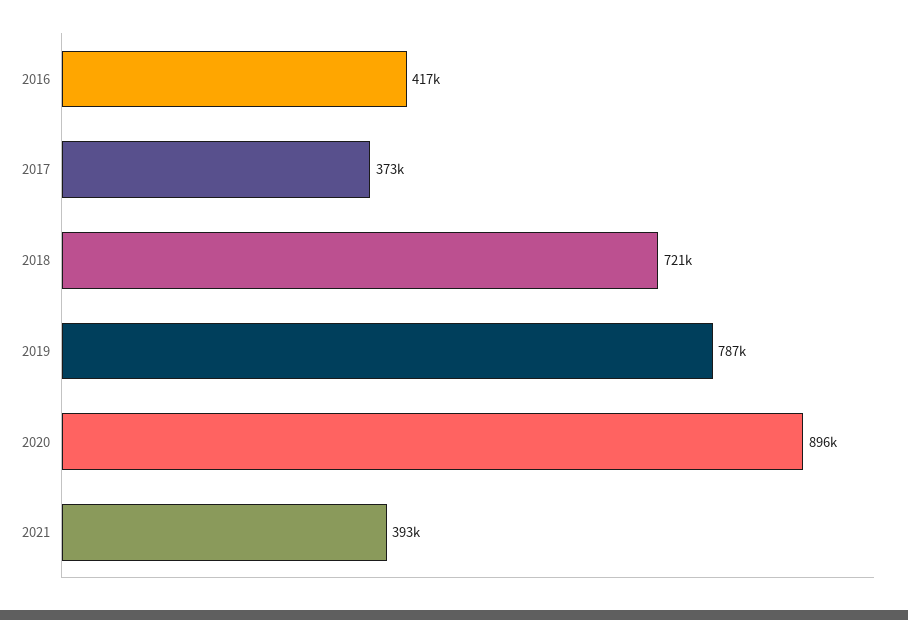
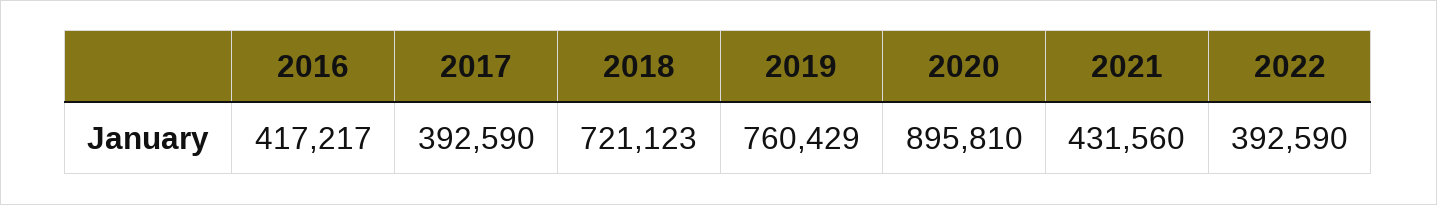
2017: 373000 -> 392590
2019: 787000 -> 760429
2021: 393000 -> 431560
2022: none -> 392590

